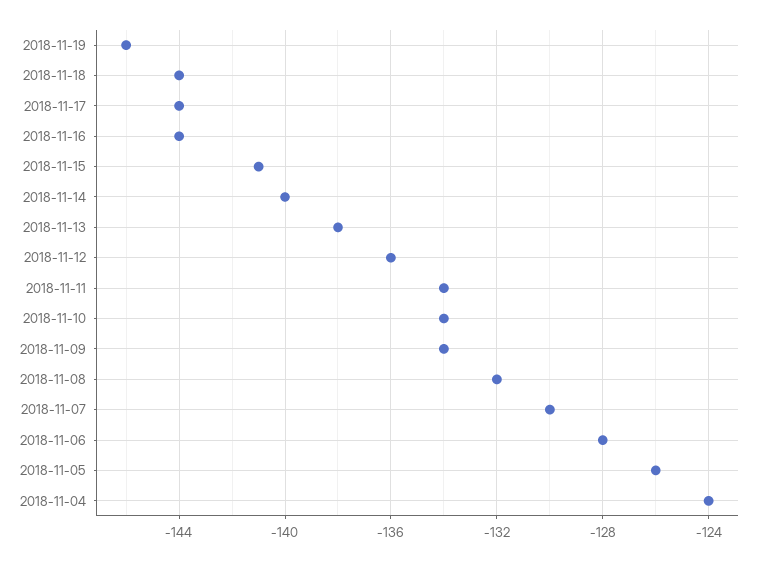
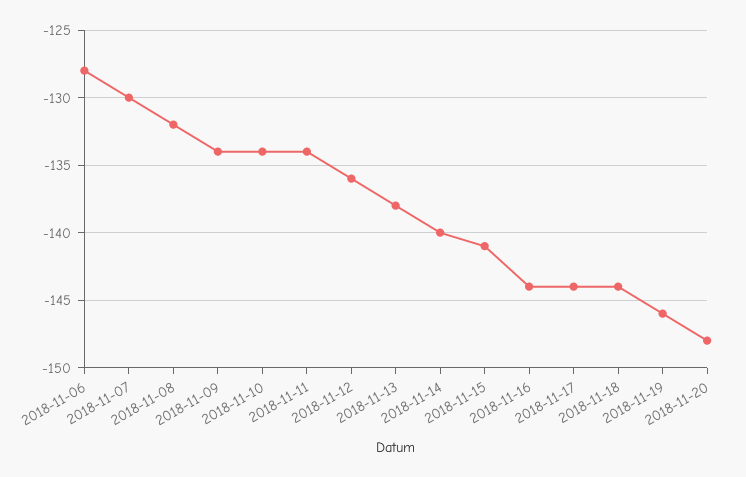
2018-11-05: -126 -> none
2018-11-04: -124 -> none
2018-11-20: none -> -148

